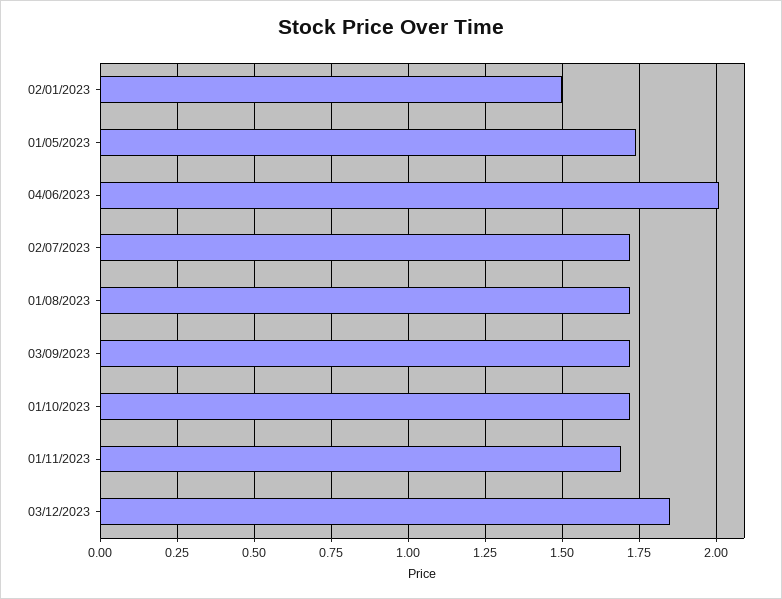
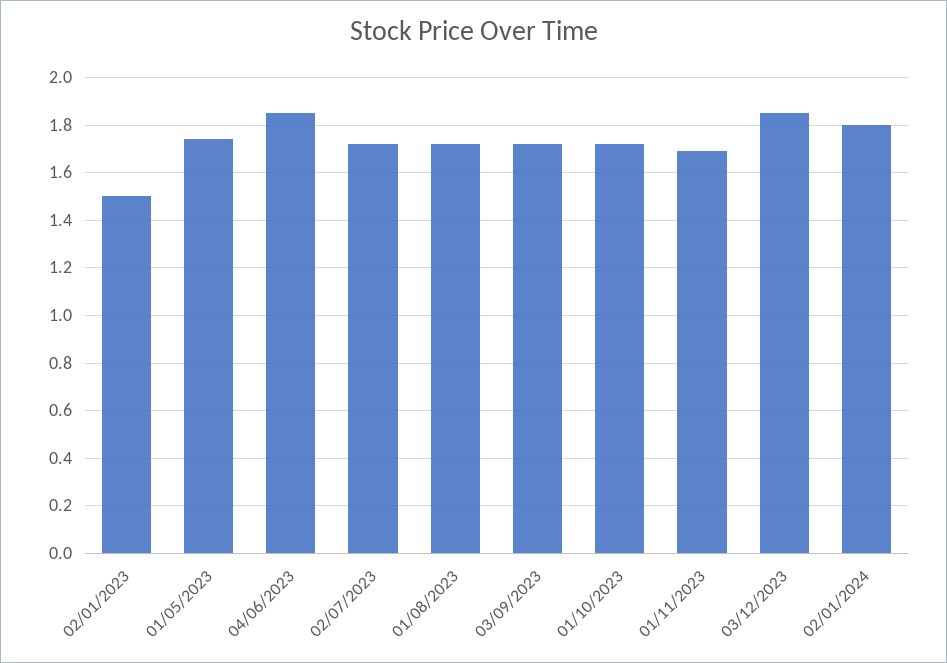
04/06/2023: 2 -> 1.85
02/01/2024: none -> 1.8

